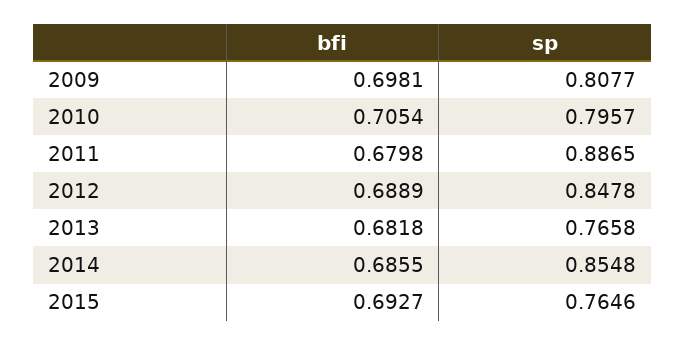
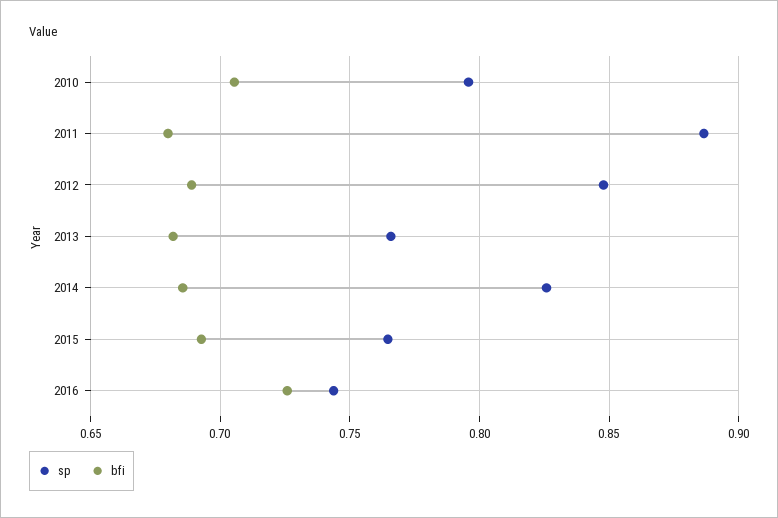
bfi, 2009: 0.6981 -> none
sp, 2009: 0.8077 -> none
sp, 2014: 0.8548 -> 0.825
sp, 2016: none -> 0.745
bfi, 2016: none -> 0.725

